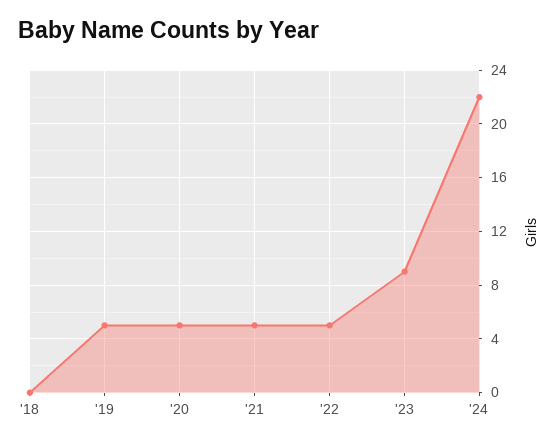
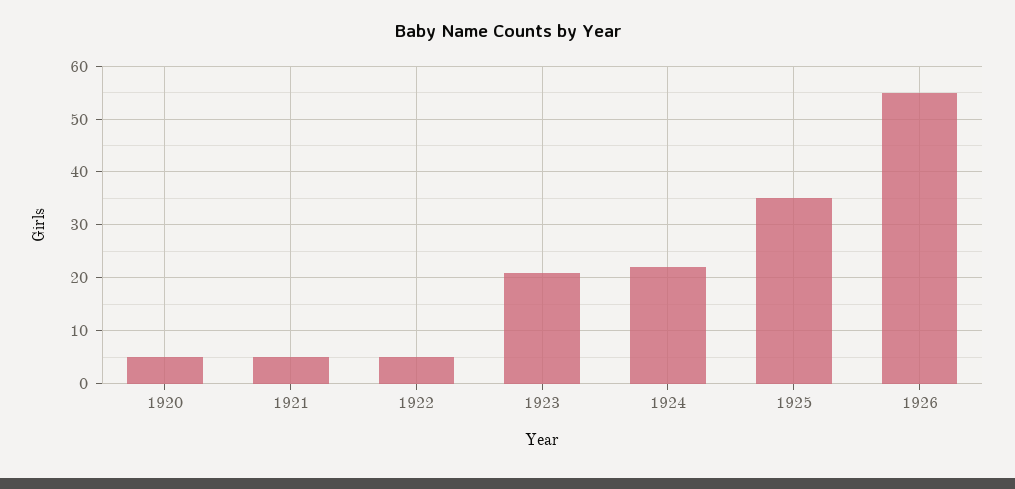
'18: 0 -> none
'19: 5 -> none
'23: 9 -> 20
1925: none -> 35
1926: none -> 55

